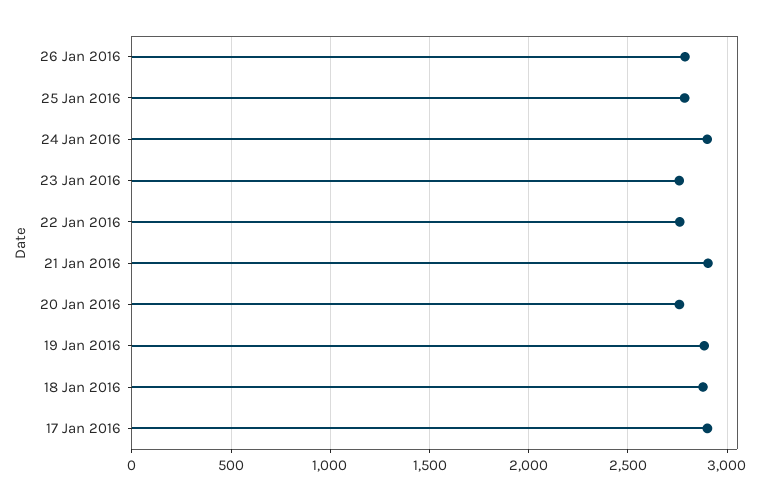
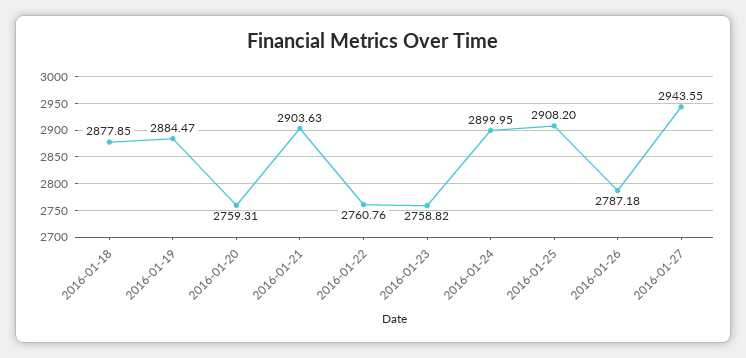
25 Jan 2016: 2800 -> 2908.2
17 Jan 2016: 2900 -> none
2016-01-27: none -> 2943.55

